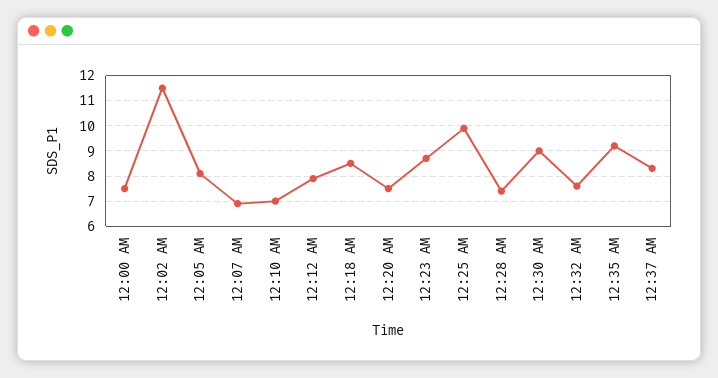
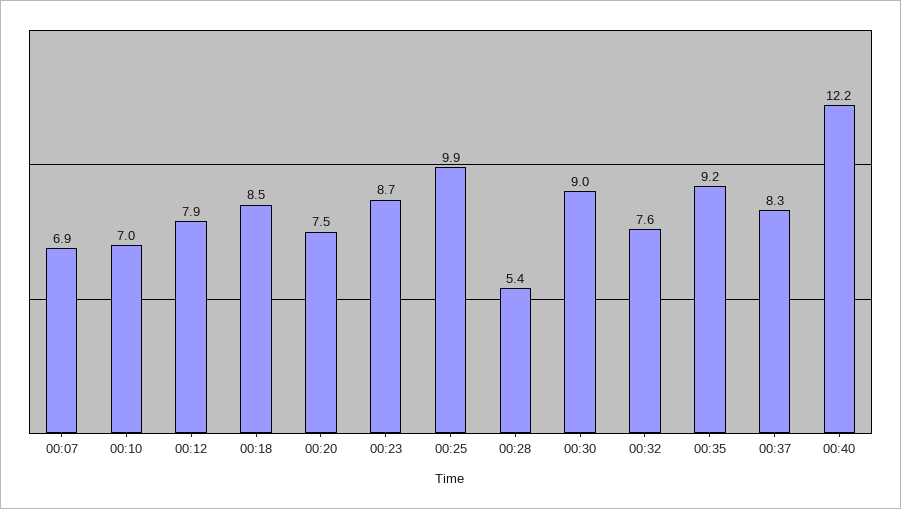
12:00 AM: 7.5 -> none
12:02 AM: 11.5 -> none
12:05 AM: 8 -> none
12:28 AM: 7.5 -> 5.4
00:40: none -> 12.2

